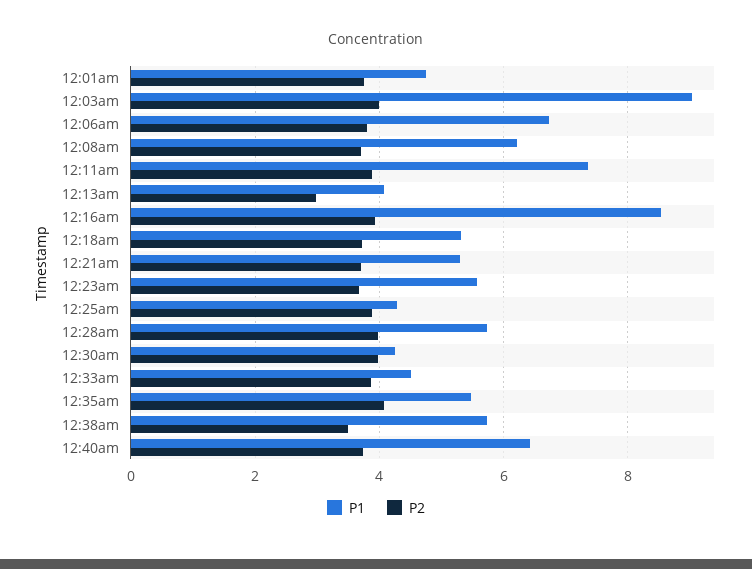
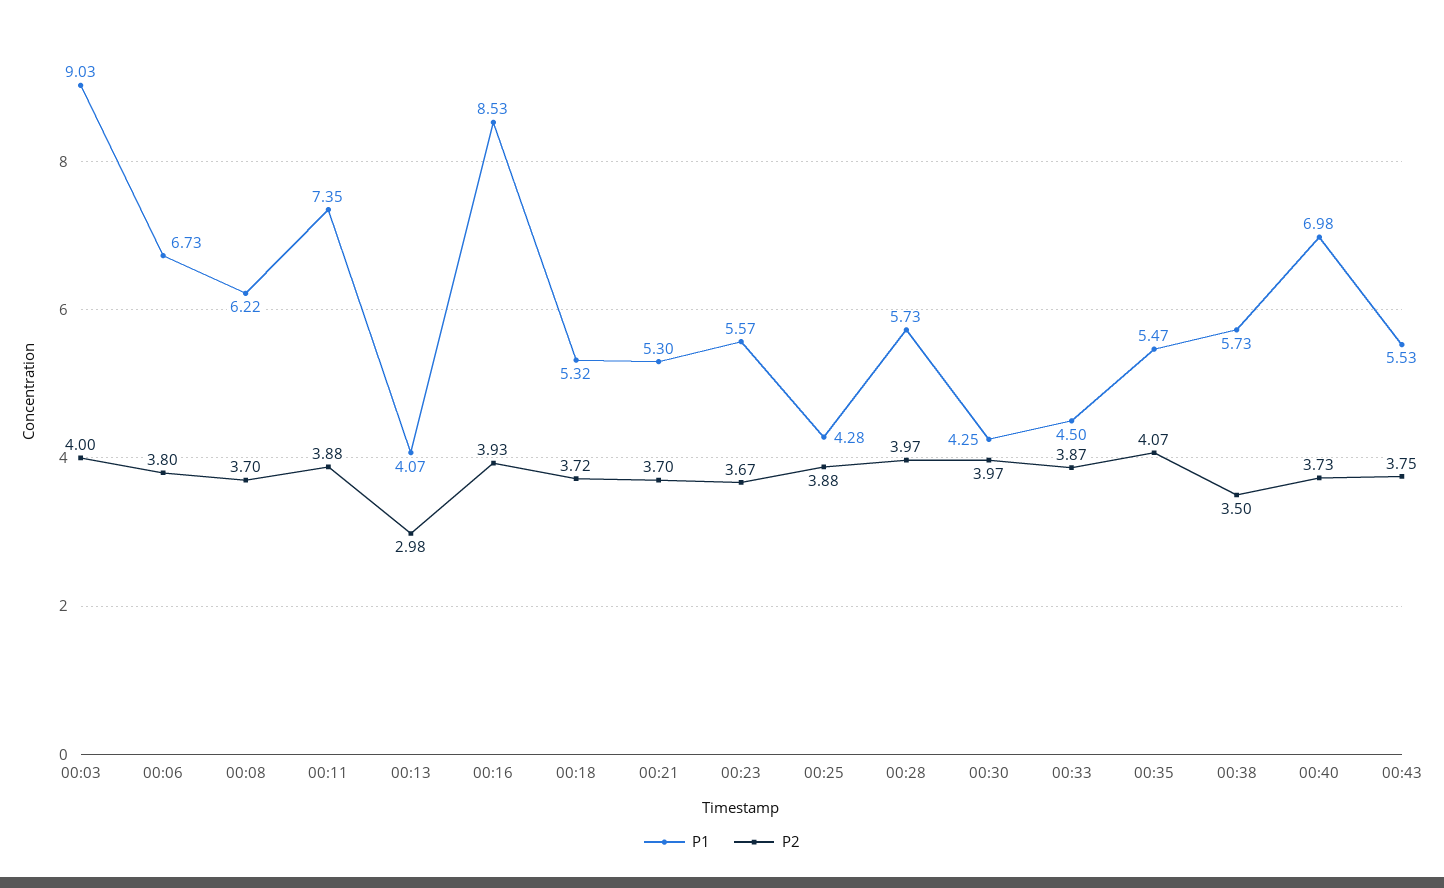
P1, 12:01am: 4.8 -> none
P2, 12:01am: 3.8 -> none
P1, 12:40am: 6.4 -> 6.98
P1, 00:43: none -> 5.53
P2, 00:43: none -> 3.75

